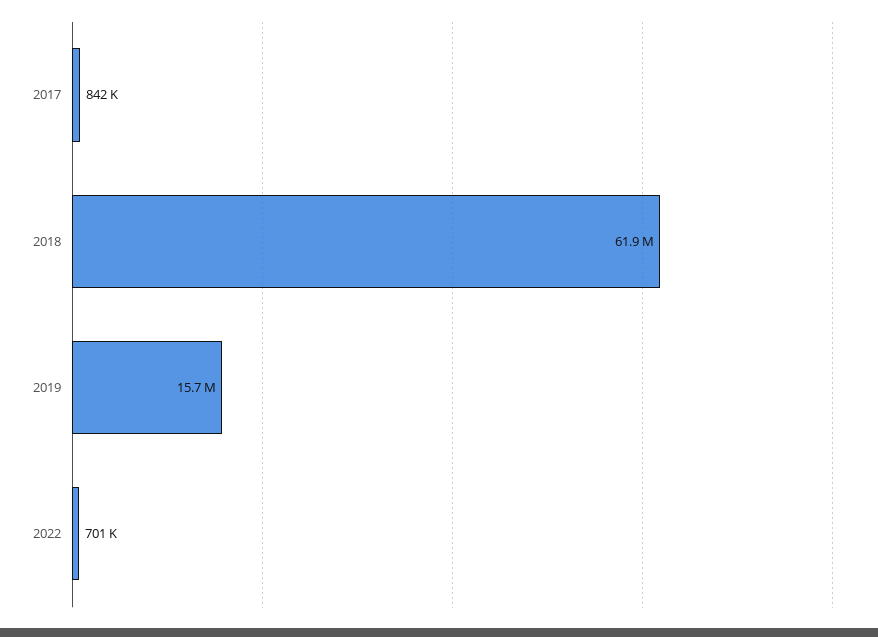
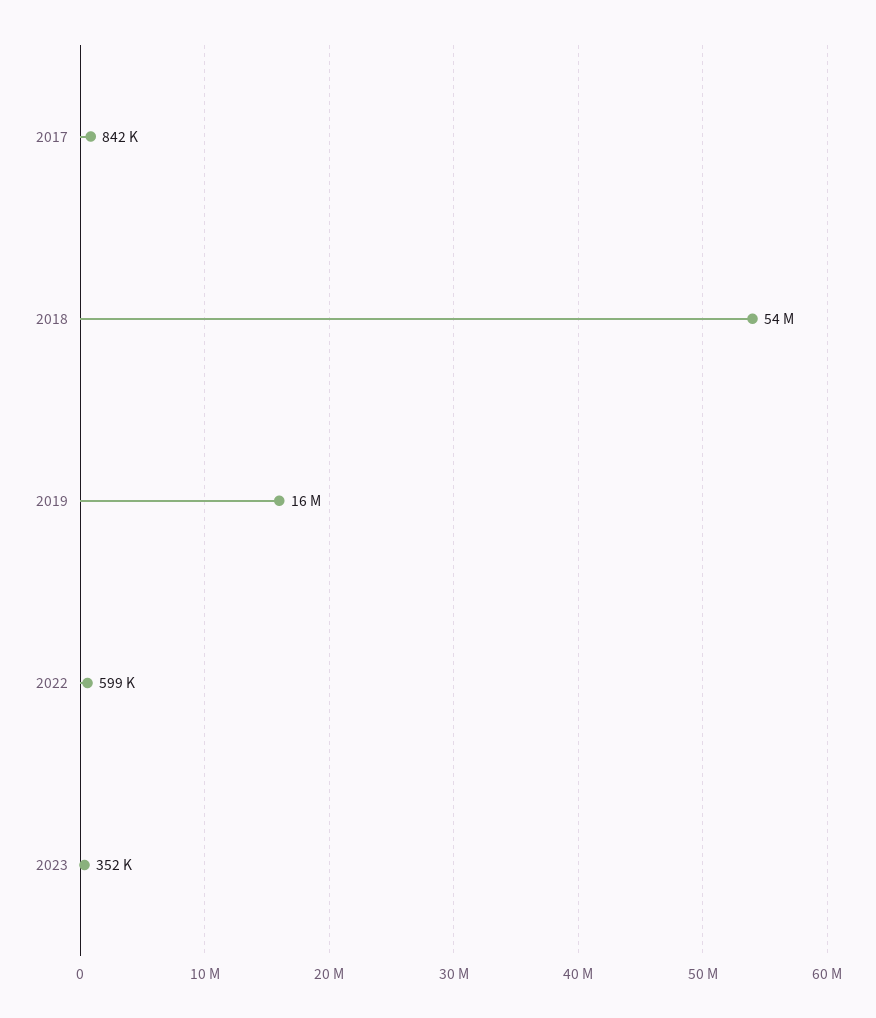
2018: 61900000 -> 54000000
2022: 701000 -> 599000
2023: none -> 352000

